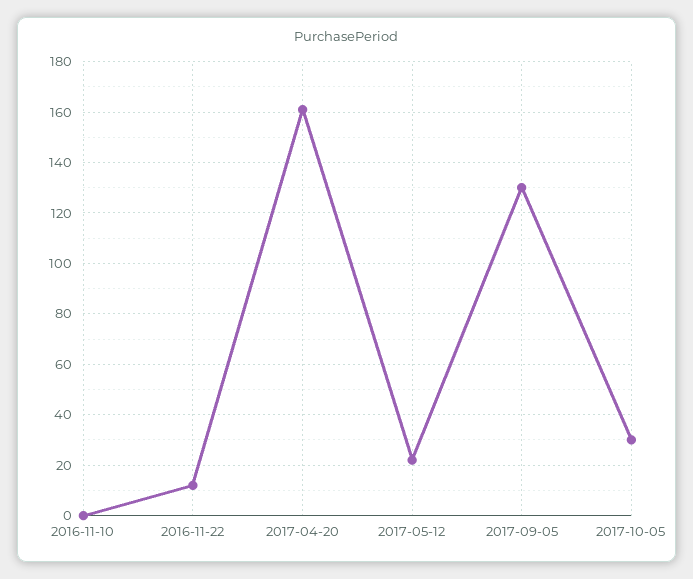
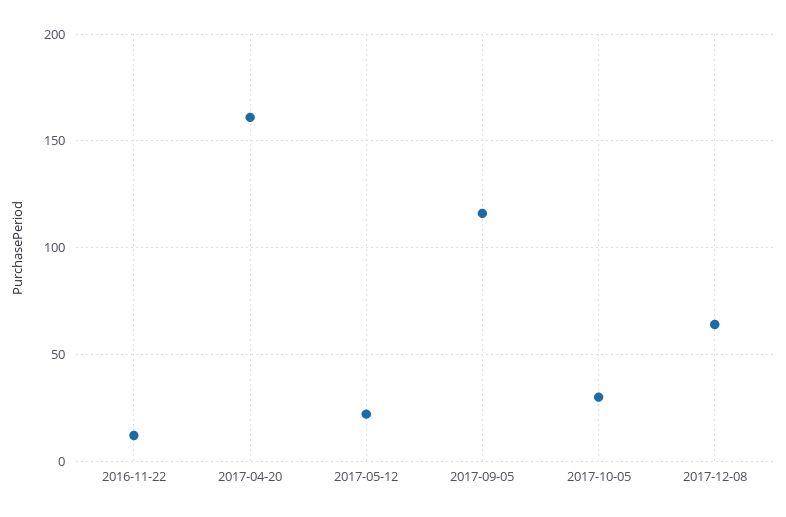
2016-11-10: 0 -> none
2017-09-05: 130 -> 115
2017-12-08: none -> 65

